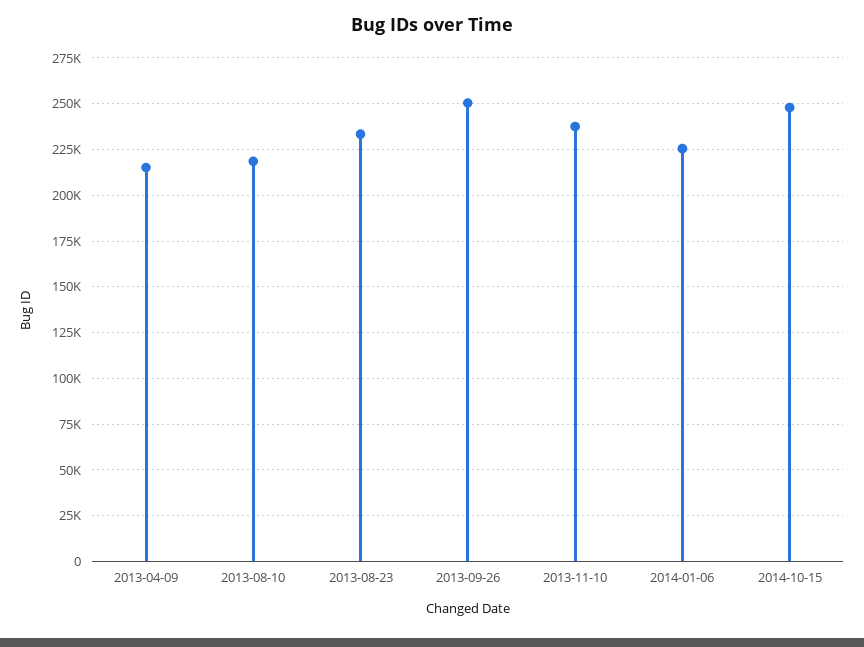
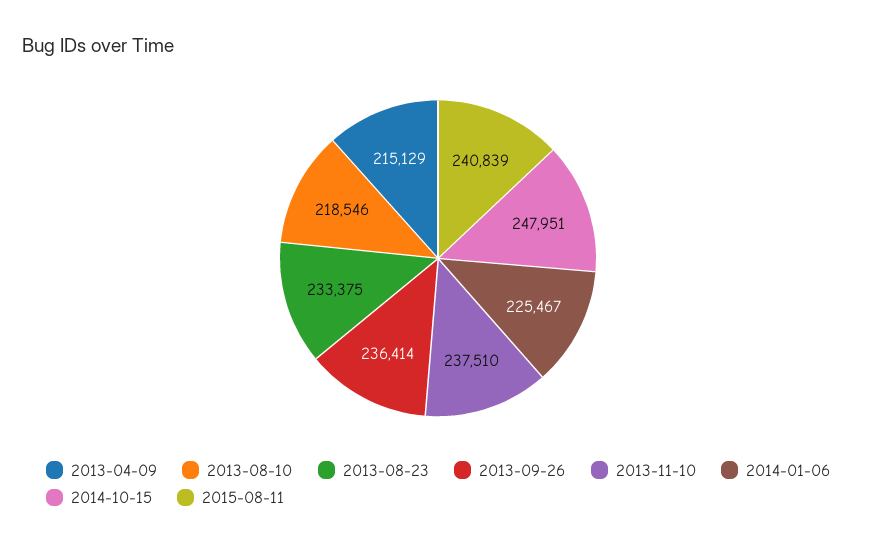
2013-09-26: 250000 -> 236414
2015-08-11: none -> 240839

